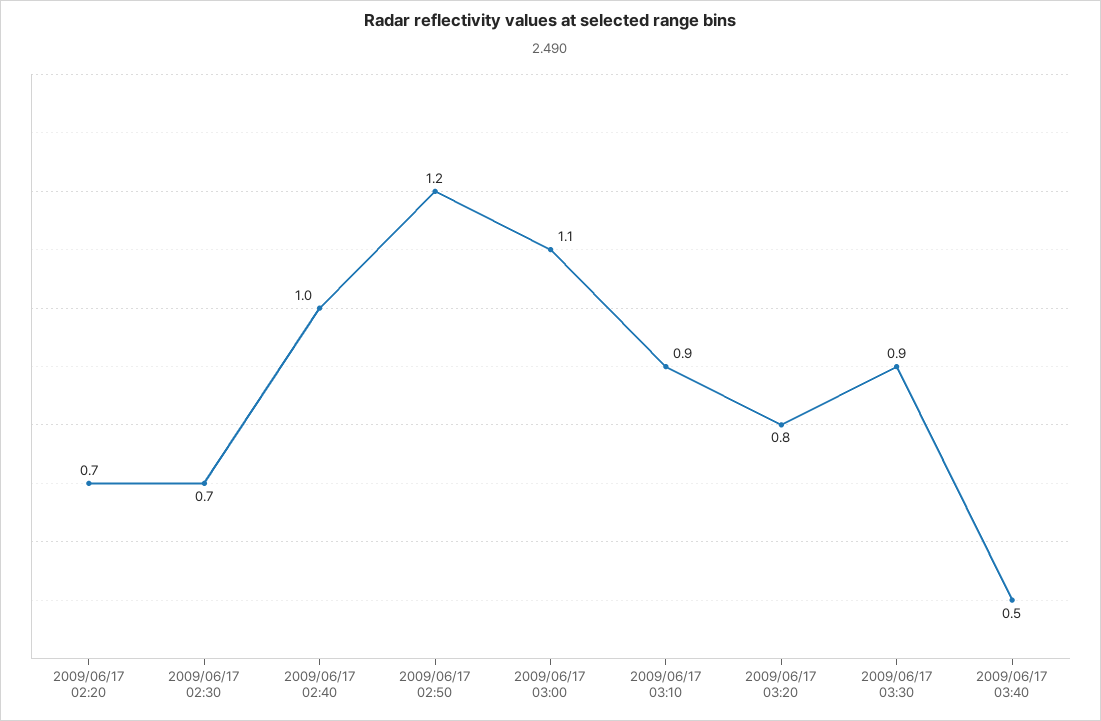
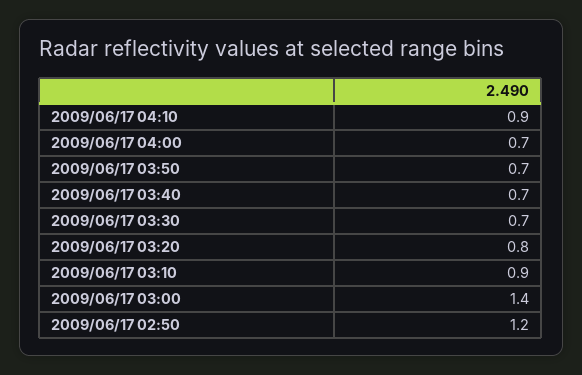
2009/06/17 02:20: 0.7 -> none
2009/06/17 02:30: 0.7 -> none
2009/06/17 02:40: 1 -> none
2009/06/17 03:00: 1.1 -> 1.4
2009/06/17 03:30: 0.9 -> 0.7
2009/06/17 03:40: 0.5 -> 0.7
2009/06/17 04:10: none -> 0.9
2009/06/17 04:00: none -> 0.7
2009/06/17 03:50: none -> 0.7

